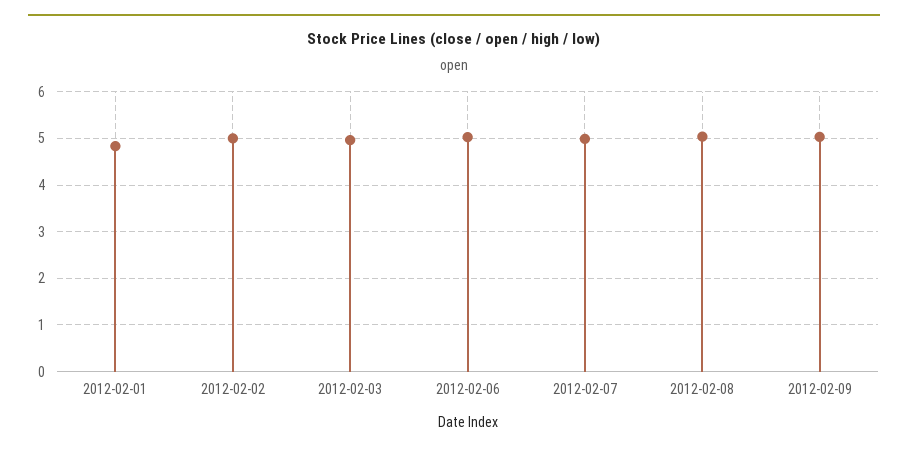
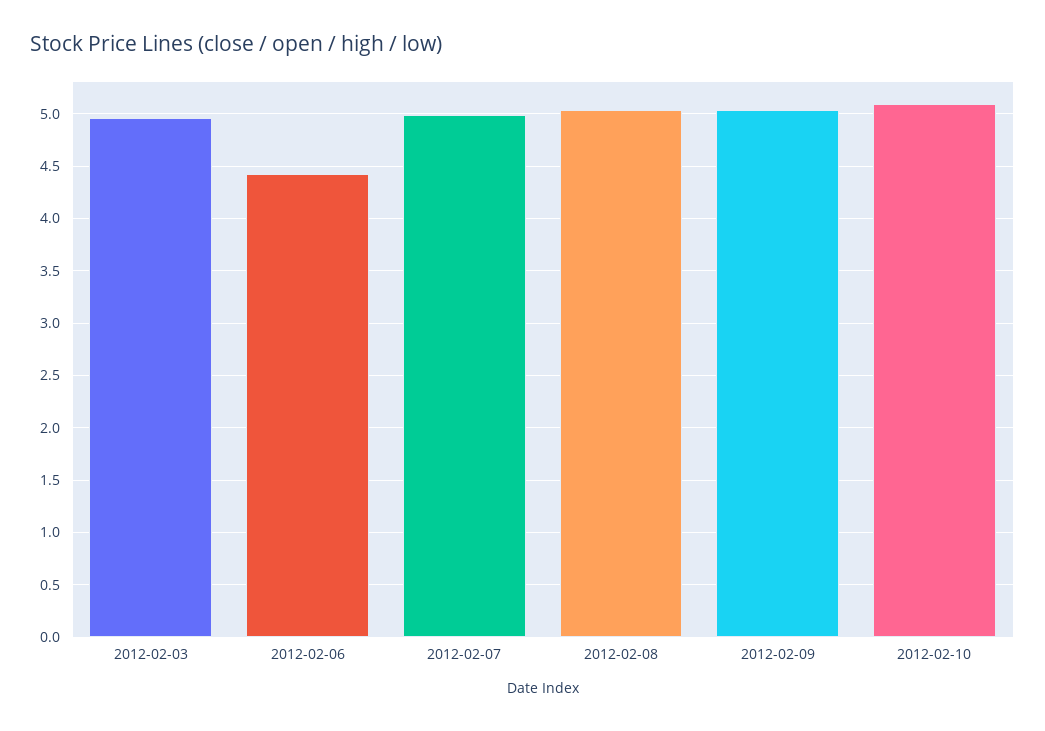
2012-02-01: 4.8 -> none
2012-02-02: 5 -> none
2012-02-06: 5 -> 4.4
2012-02-10: none -> 5.1

